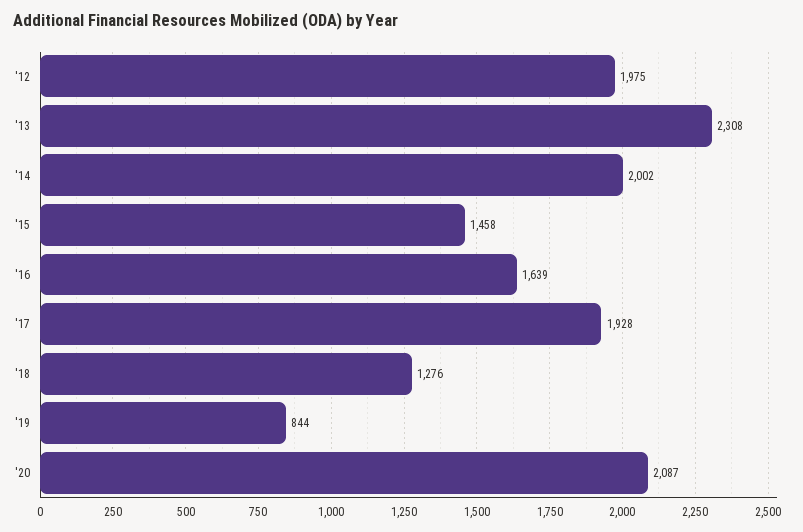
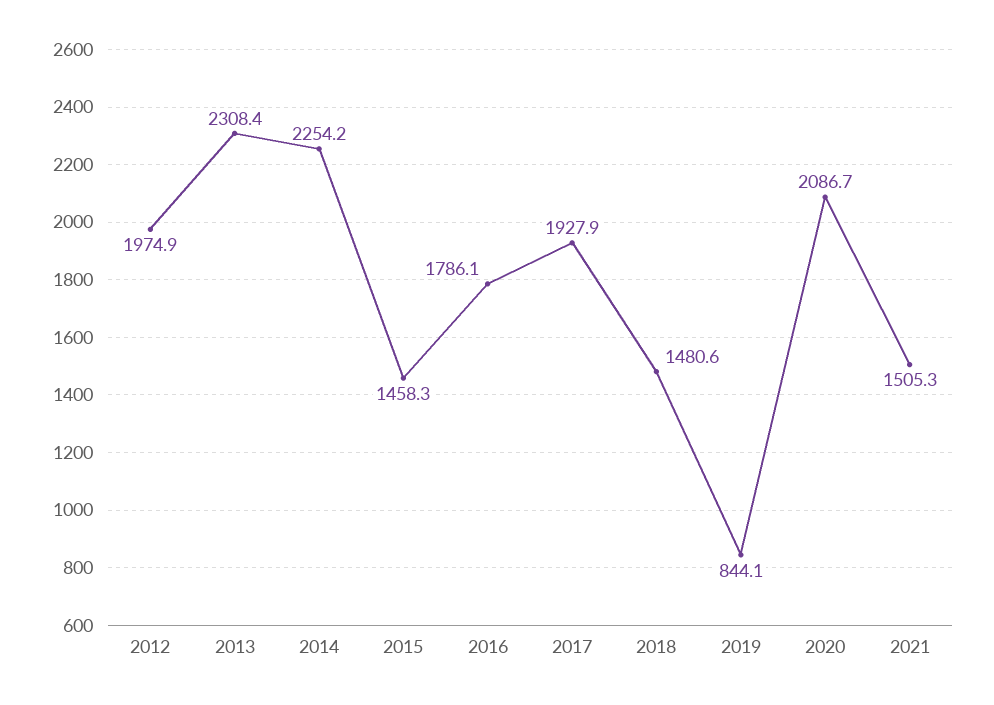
'14: 2002 -> 2254.2
'16: 1639 -> 1786.1
'18: 1276 -> 1480.6
2021: none -> 1505.3

